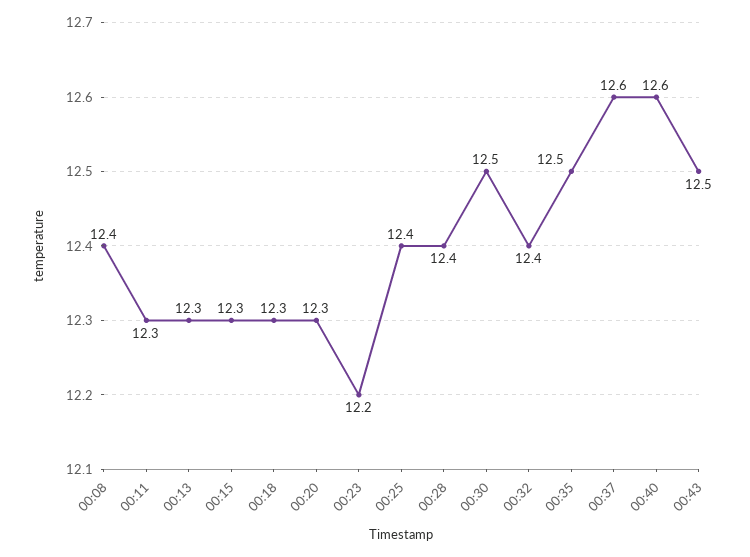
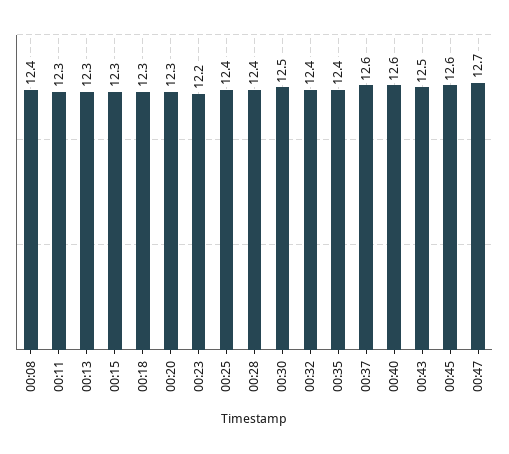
00:35: 12.5 -> 12.4
00:45: none -> 12.6
00:47: none -> 12.7

